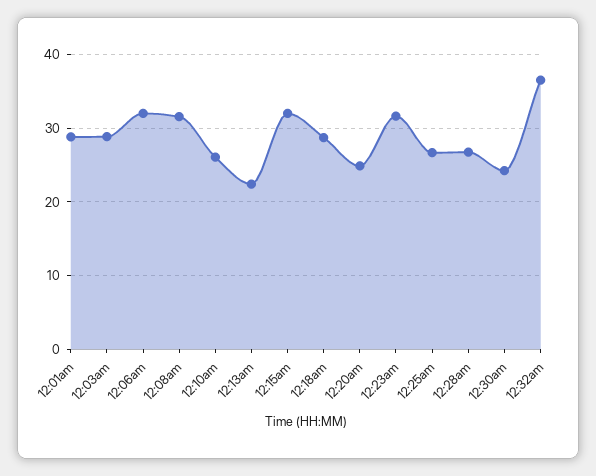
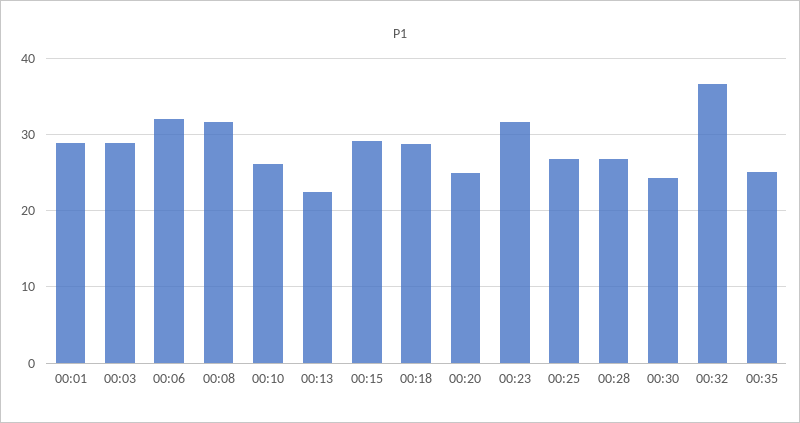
12:15am: 32 -> 29
00:35: none -> 25

